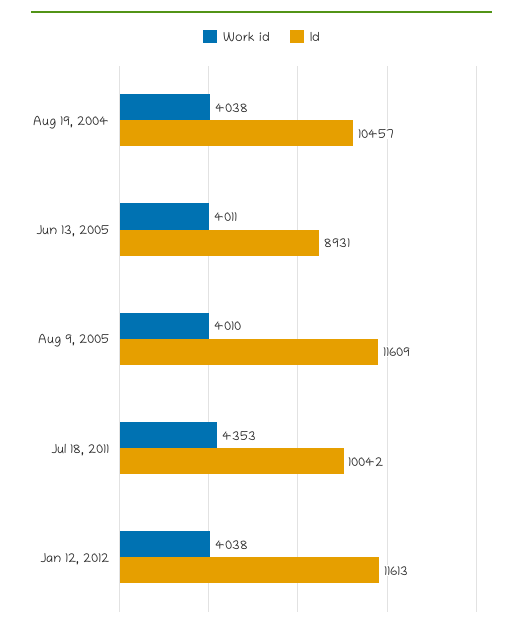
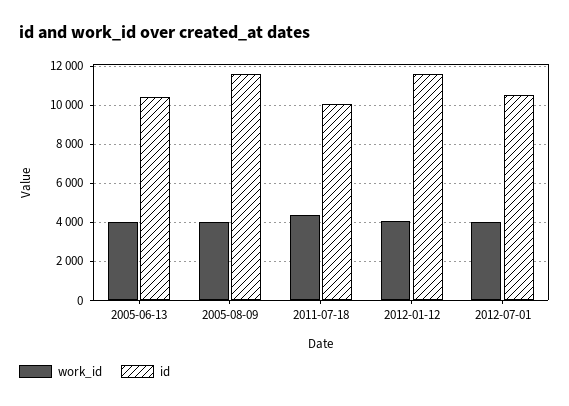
Work id, Aug 19, 2004: 4038 -> none
Id, Aug 19, 2004: 10457 -> none
Id, Jun 13, 2005: 8931 -> 10500
Work id, 2012-07-01: none -> 4000
Id, 2012-07-01: none -> 10500

